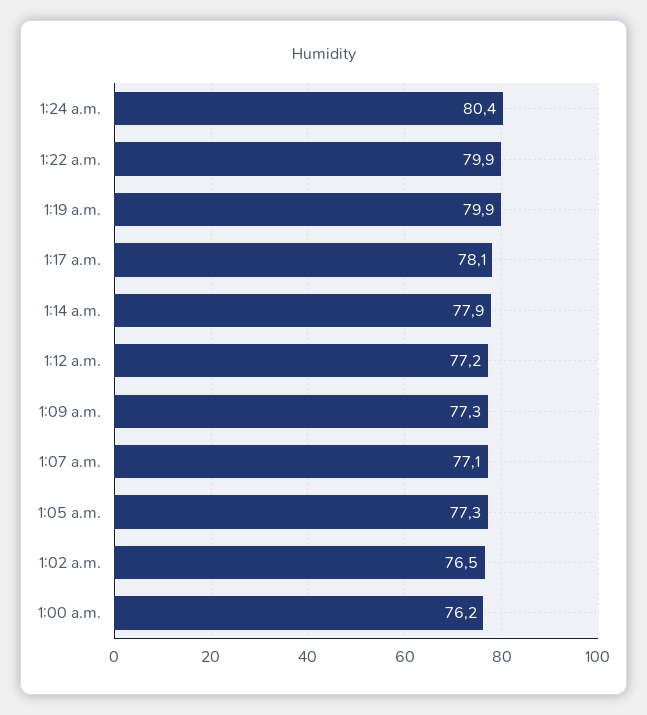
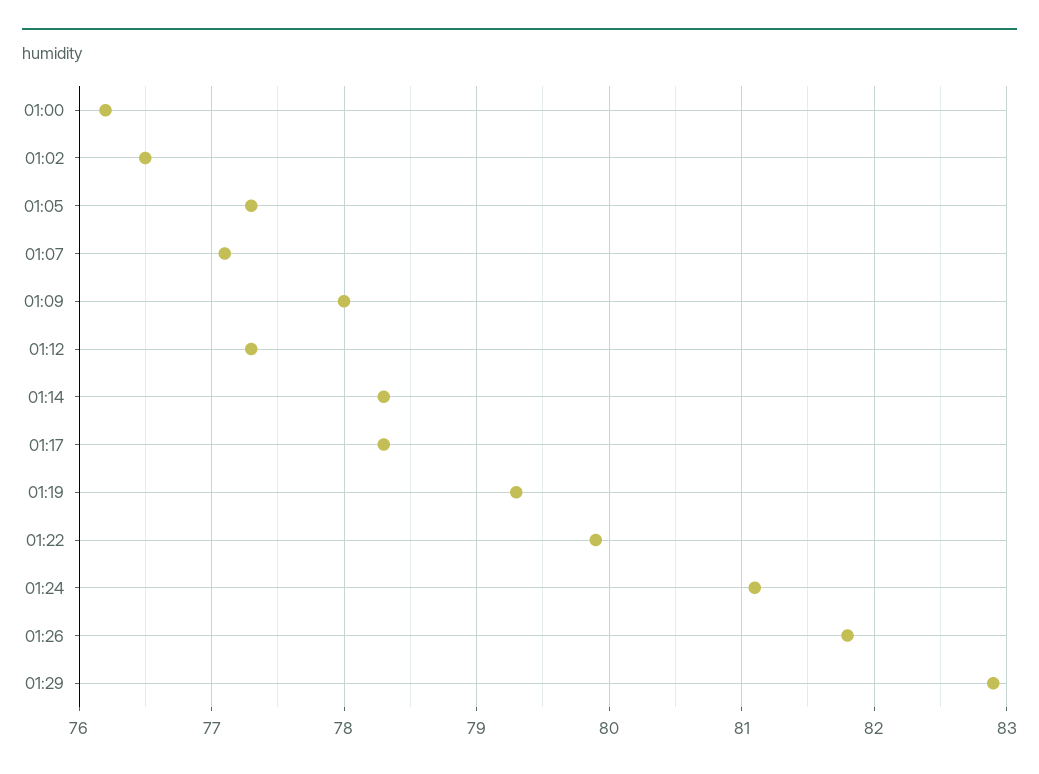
1:24 a.m.: 80.4 -> 81.1
1:19 a.m.: 79.9 -> 79.3
1:17 a.m.: 78.1 -> 78.3
1:14 a.m.: 77.9 -> 78.3
1:12 a.m.: 77.2 -> 77.3
1:09 a.m.: 77.3 -> 78
01:26: none -> 81.8
01:29: none -> 82.9

